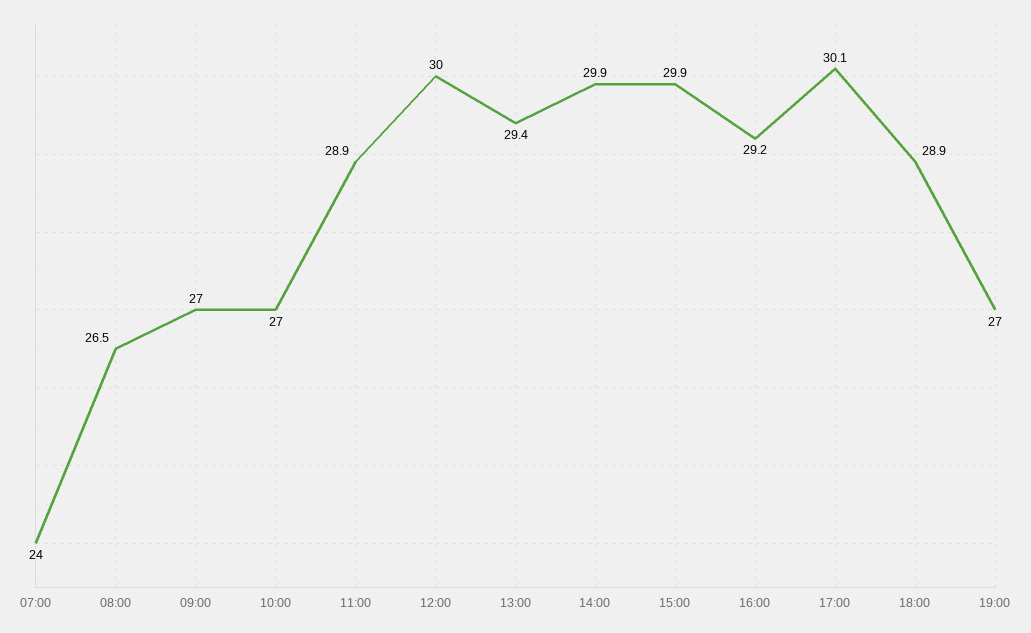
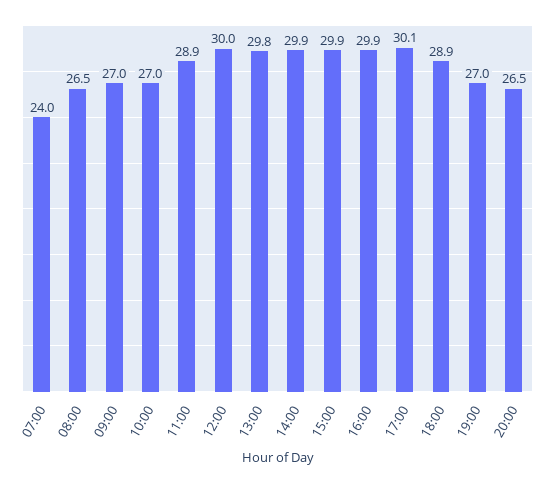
13:00: 29.4 -> 29.8
16:00: 29.2 -> 29.9
20:00: none -> 26.5

